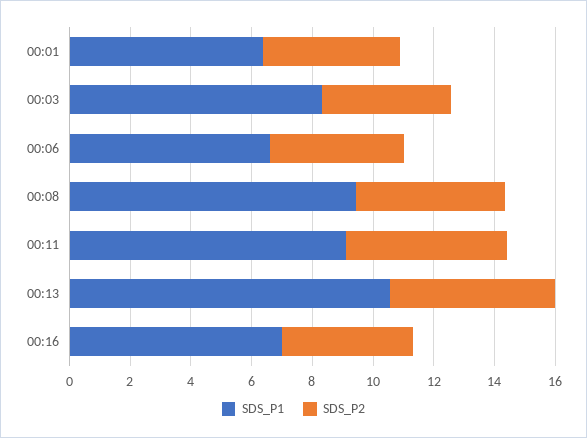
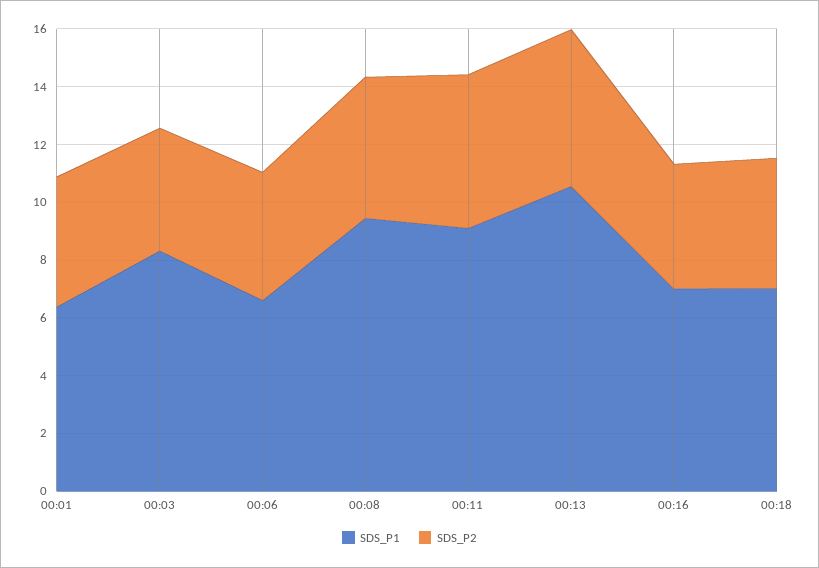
SDS_P1, 00:18: none -> 7
SDS_P2, 00:18: none -> 4.5

